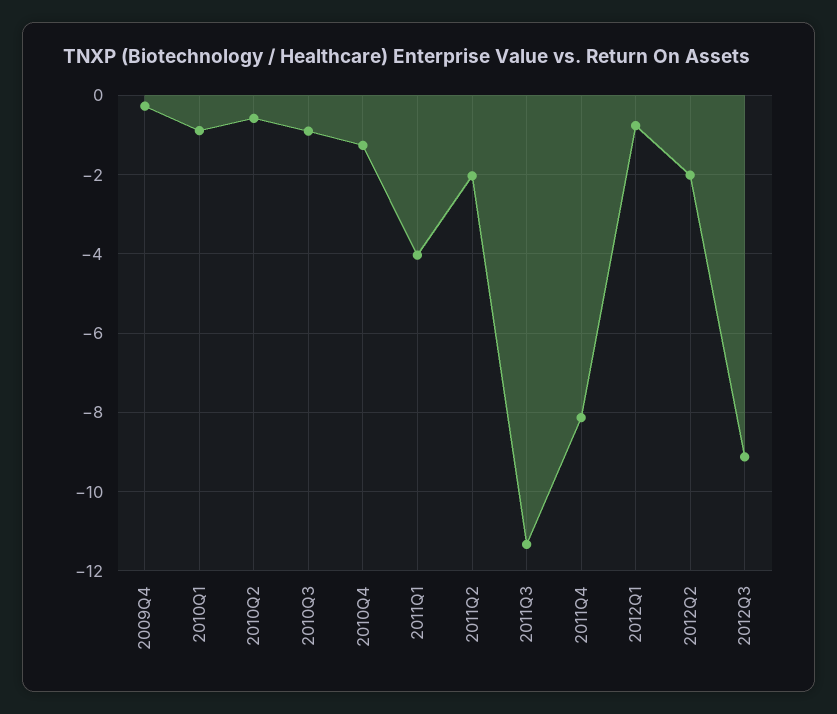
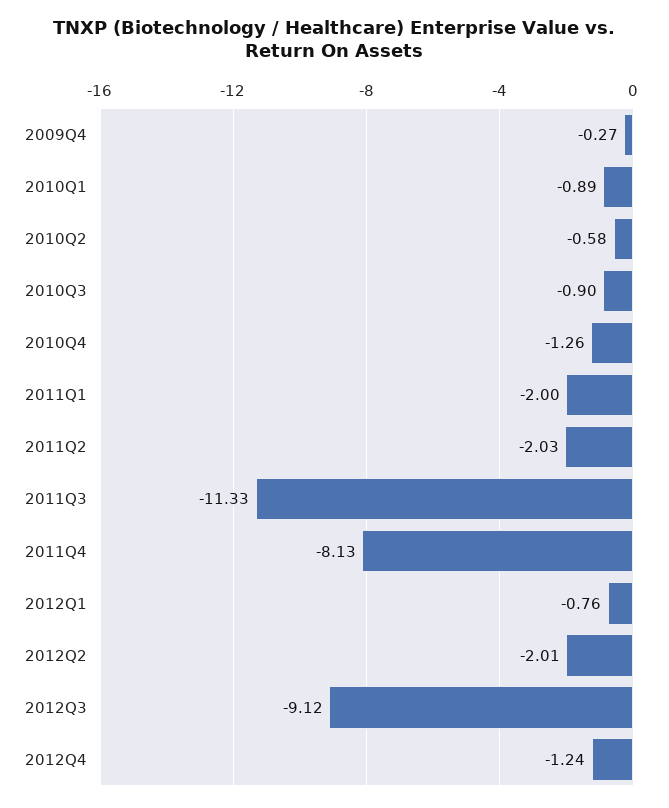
2011Q1: -4 -> -2
2012Q4: none -> -1.24

